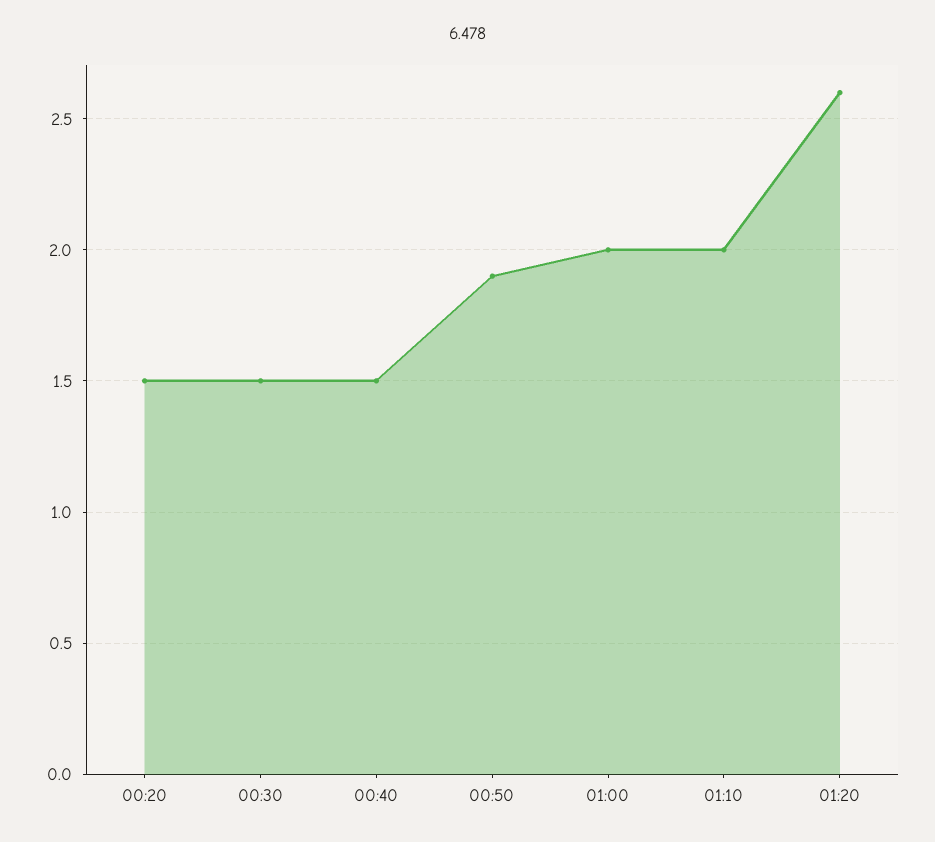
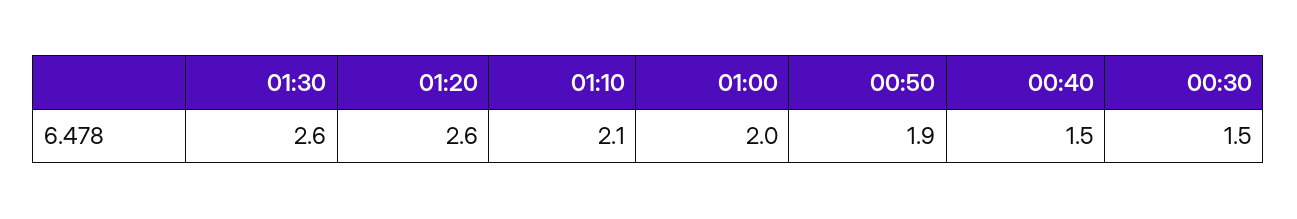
00:20: 1.5 -> none
01:10: 2 -> 2.1
01:30: none -> 2.6

